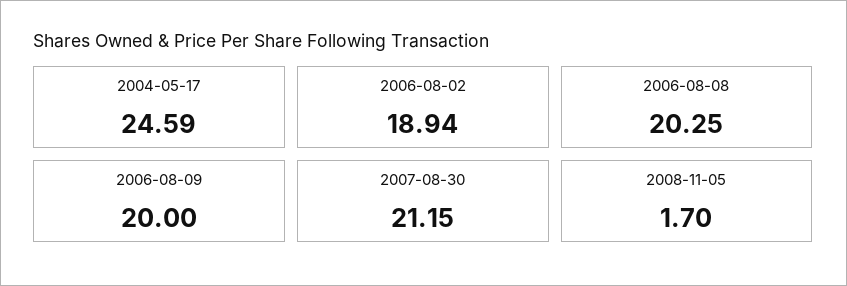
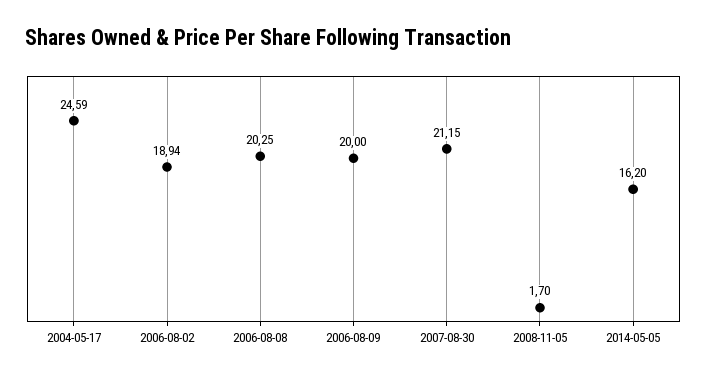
2014-05-05: none -> 16.2

